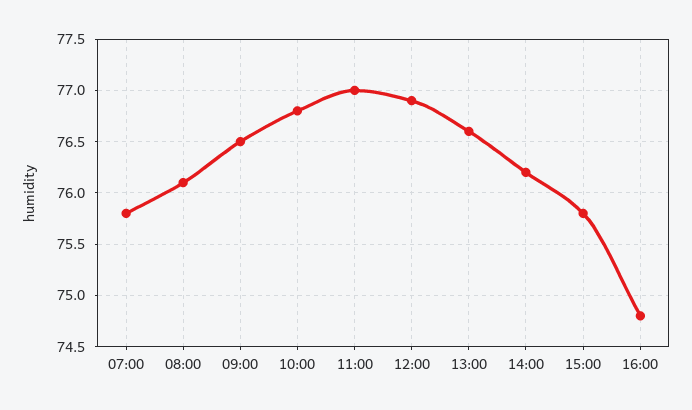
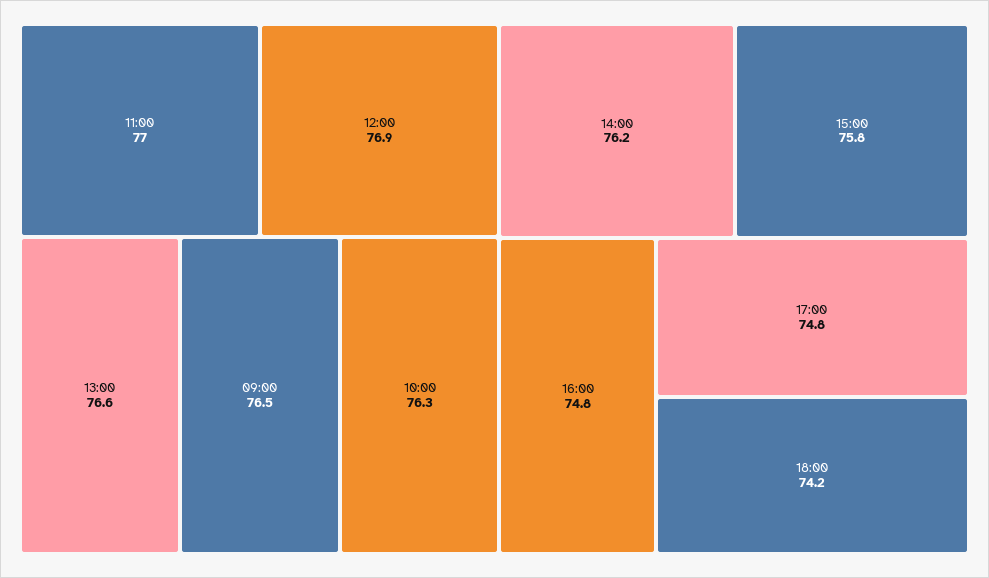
07:00: 75.8 -> none
08:00: 76.1 -> none
10:00: 76.8 -> 76.3
17:00: none -> 74.8
18:00: none -> 74.2

